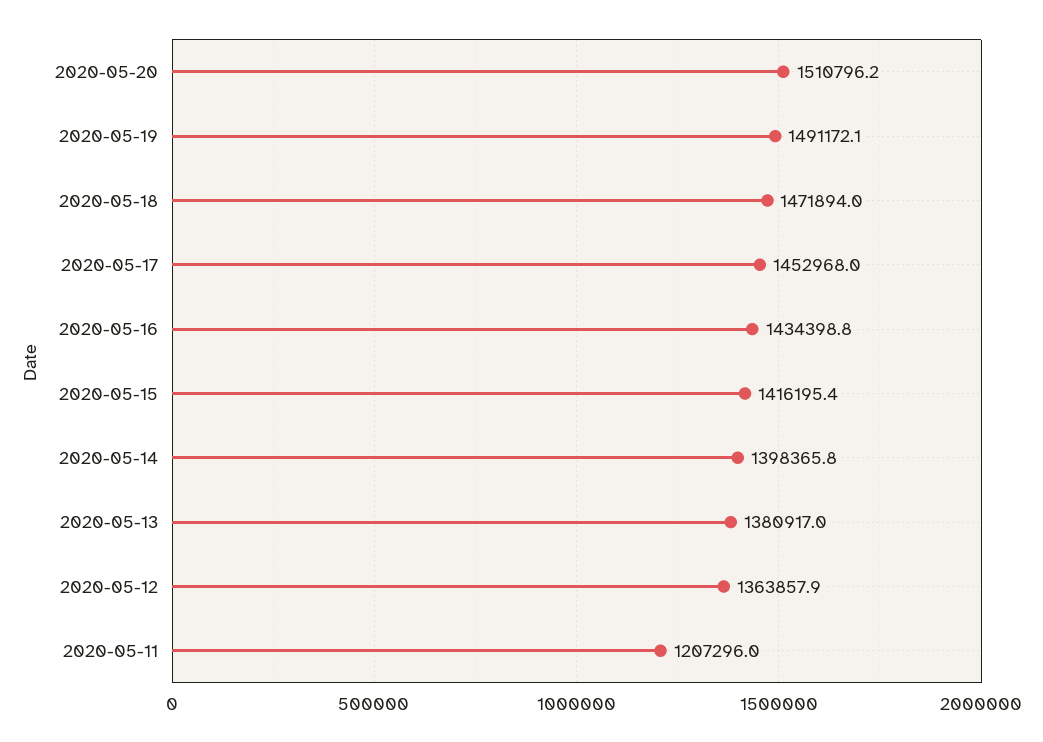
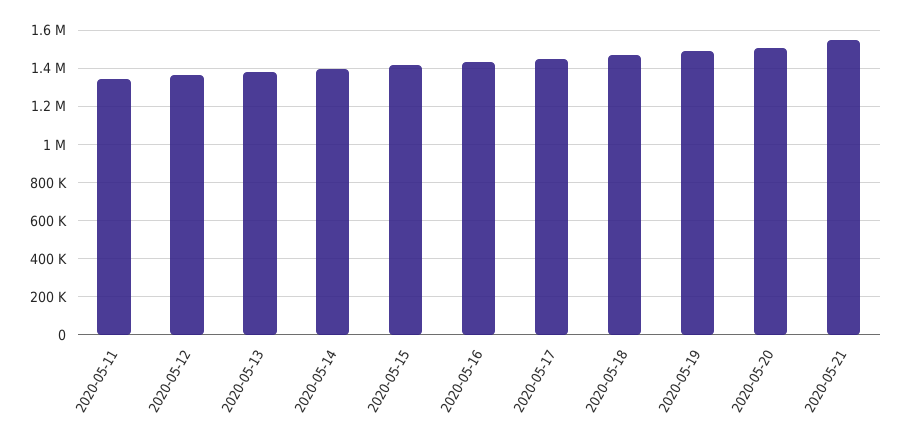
2020-05-11: 1207296 -> 1350000
2020-05-21: none -> 1550000

